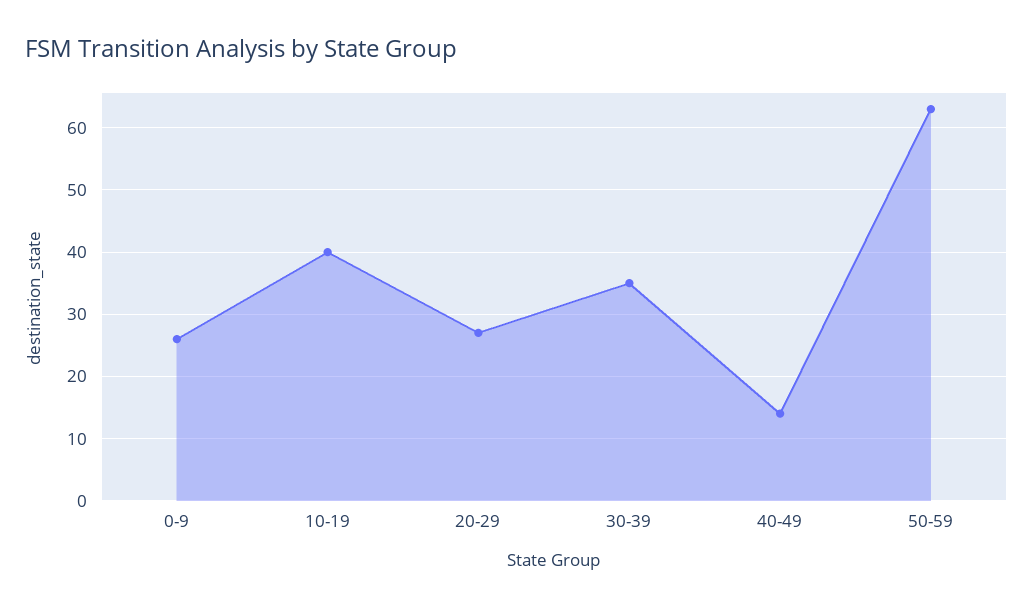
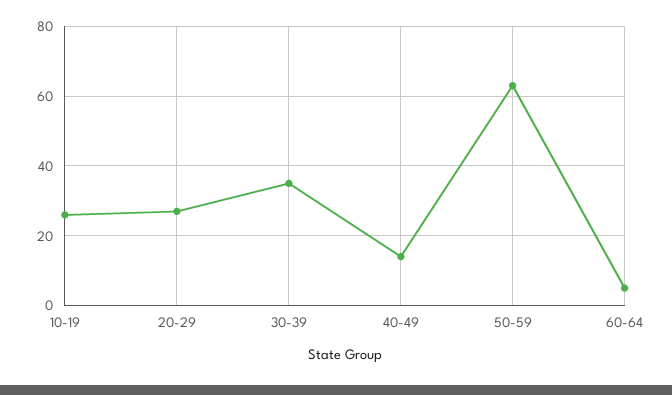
0-9: 26 -> none
10-19: 40 -> 25
60-64: none -> 5

